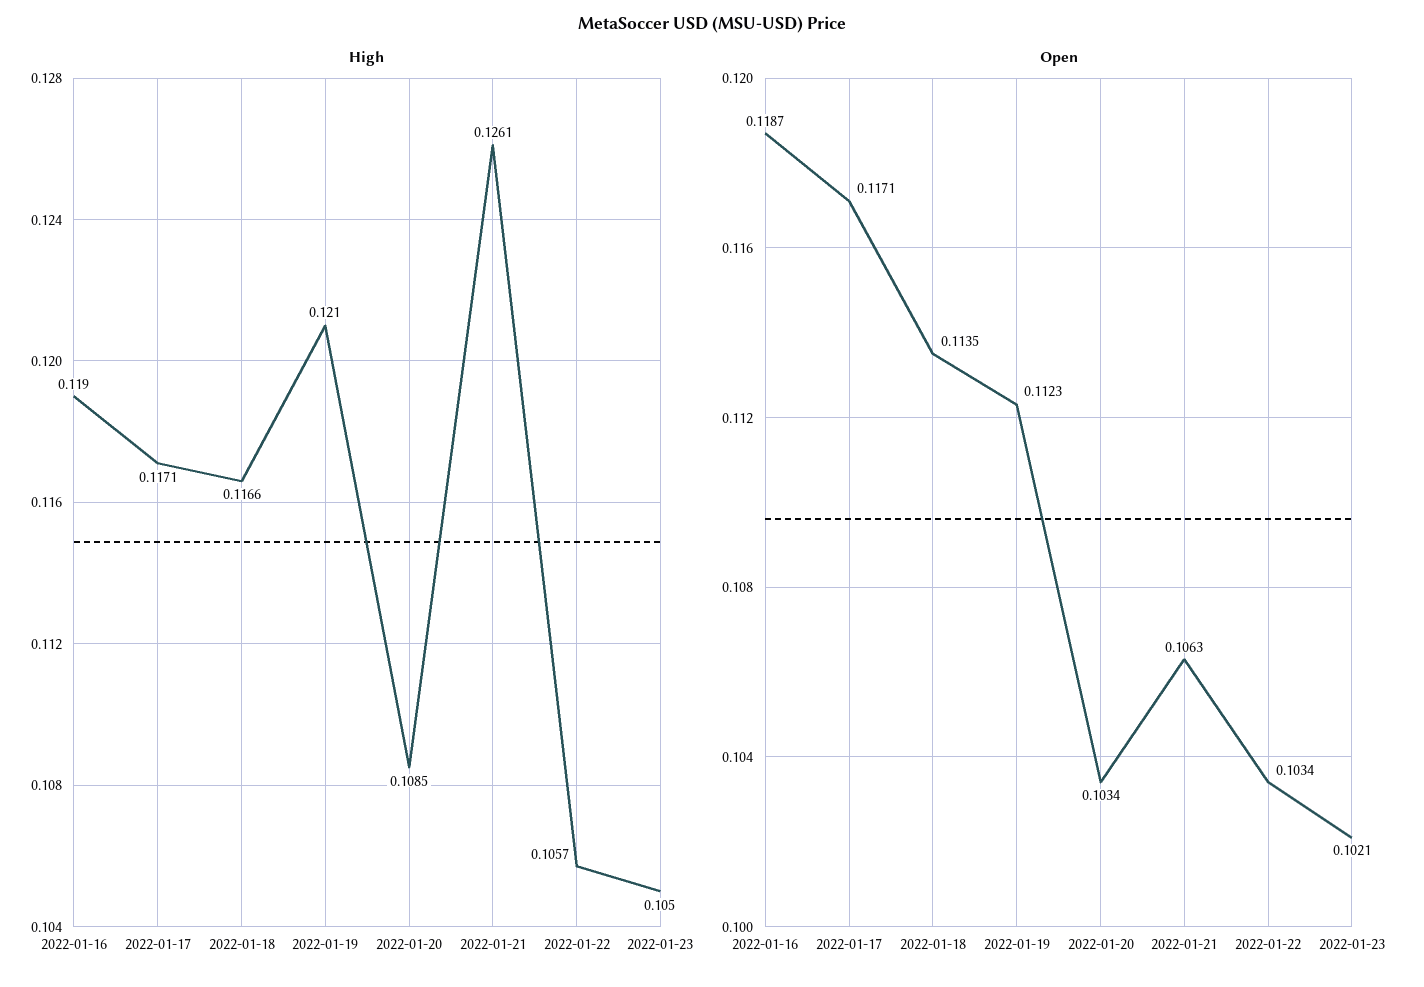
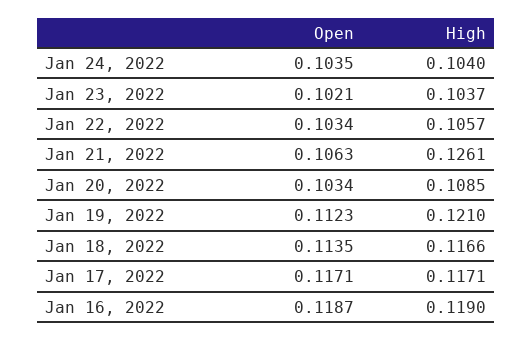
High, 2022-01-23: 0.105 -> 0.1037
Open, Jan 24, 2022: none -> 0.1035
High, Jan 24, 2022: none -> 0.104

